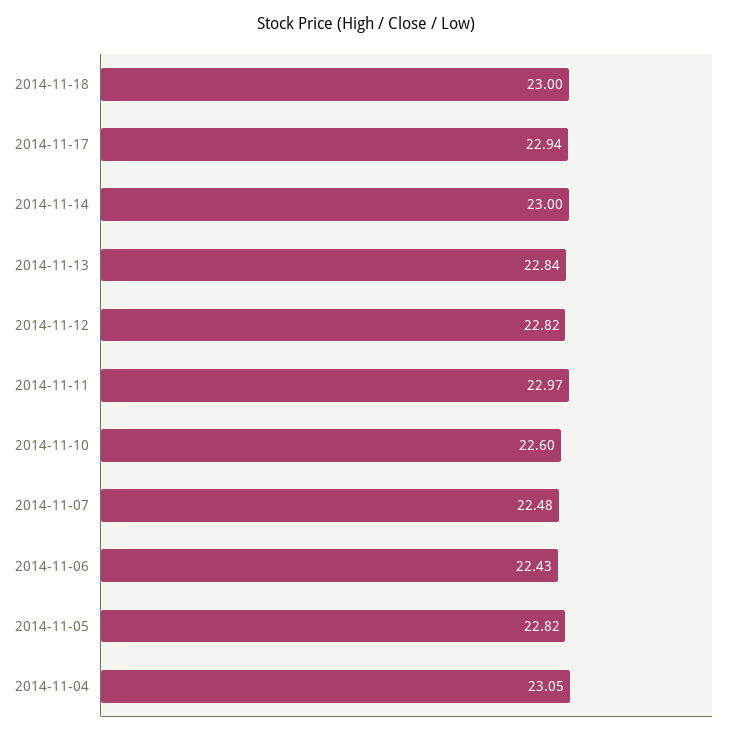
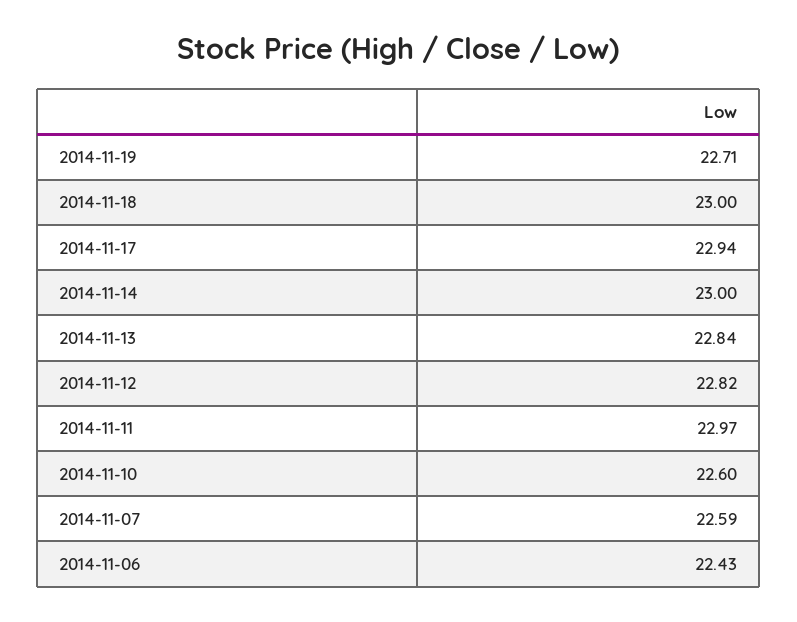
2014-11-07: 22.48 -> 22.59
2014-11-05: 22.82 -> none
2014-11-04: 23.05 -> none
2014-11-19: none -> 22.71

